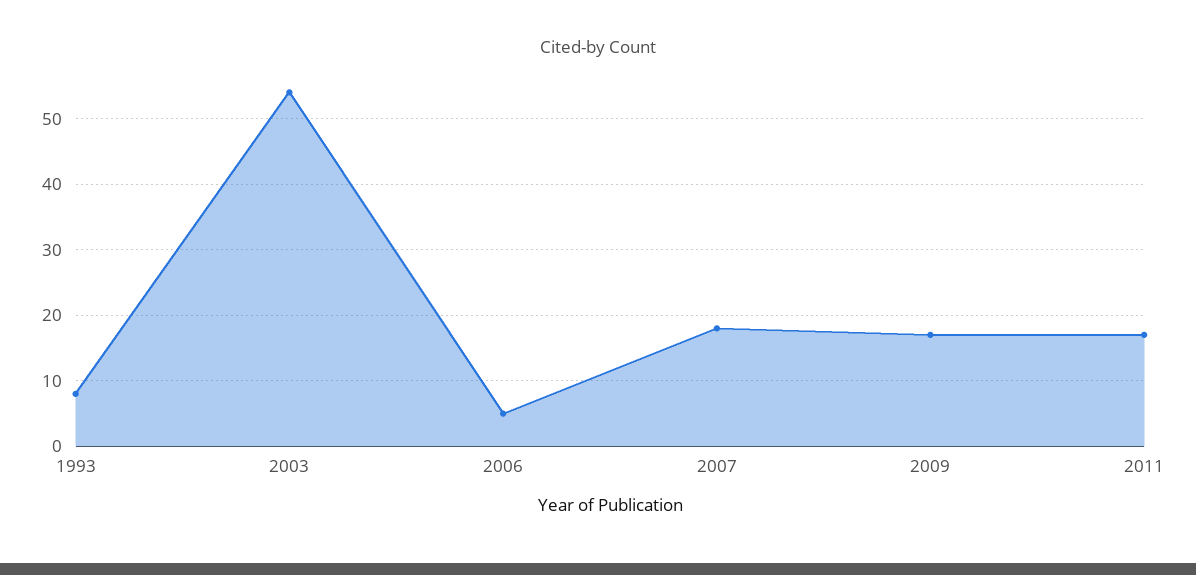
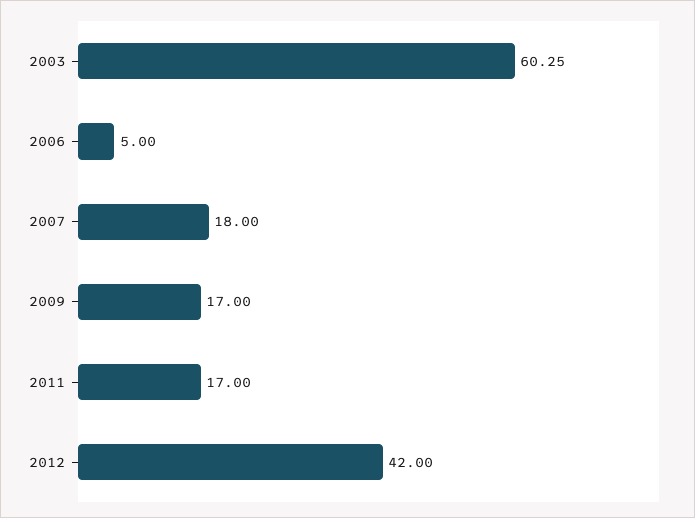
1993: 8 -> none
2003: 54 -> 60.25
2012: none -> 42

